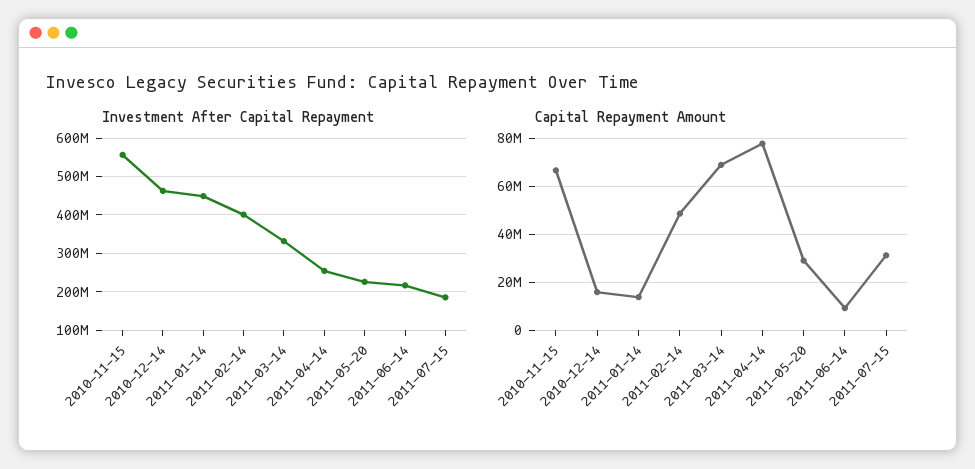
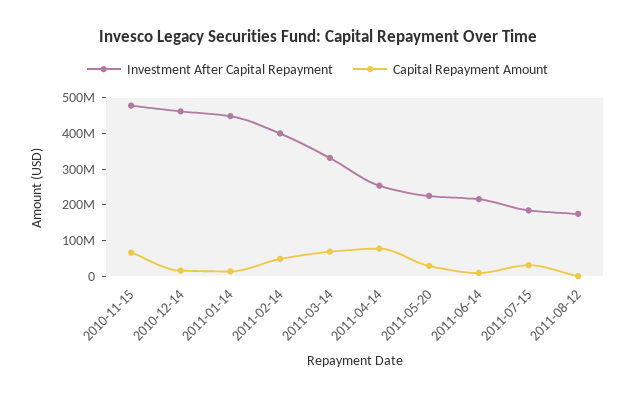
Investment After Capital Repayment, 2010-11-15: 560000000 -> 475000000
Investment After Capital Repayment, 2011-08-12: none -> 175000000
Capital Repayment Amount, 2011-08-12: none -> 0

